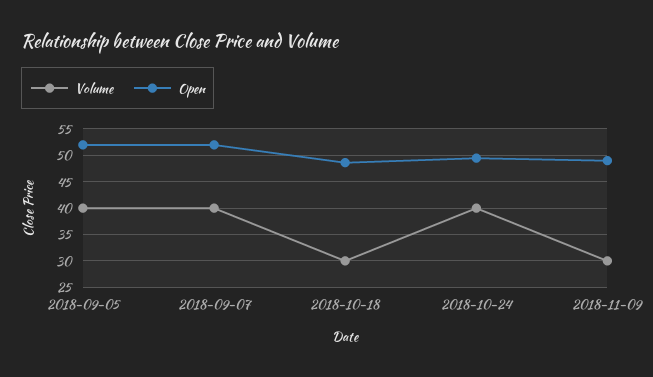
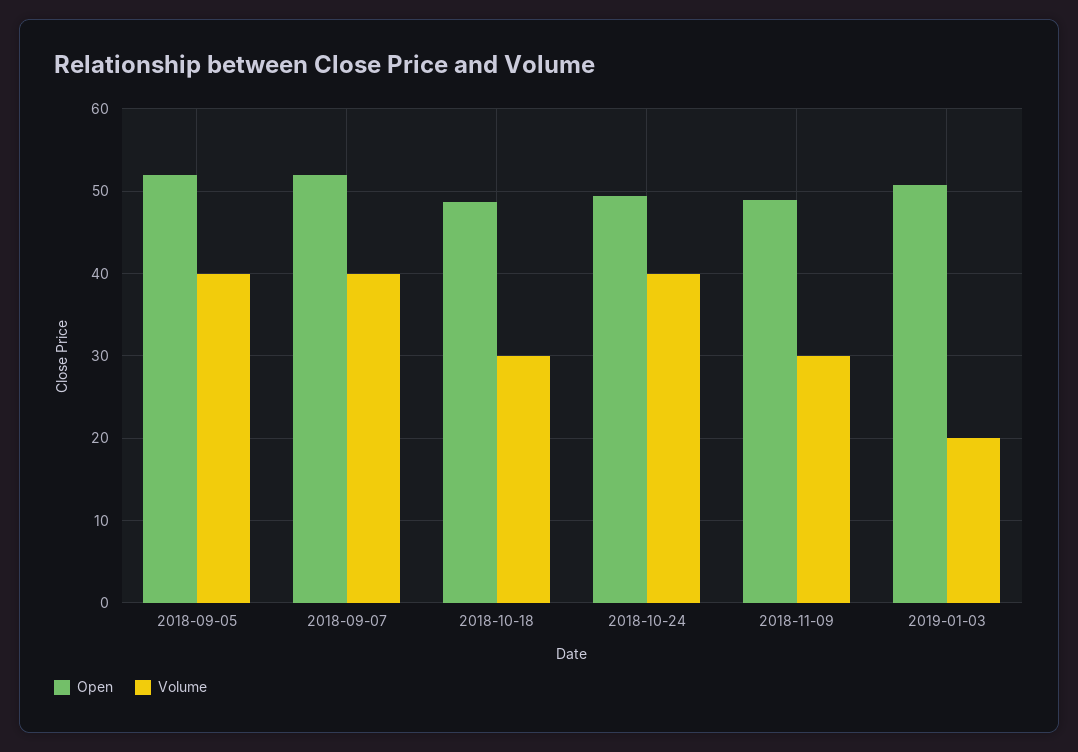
Open, 2019-01-03: none -> 51
Volume, 2019-01-03: none -> 20

